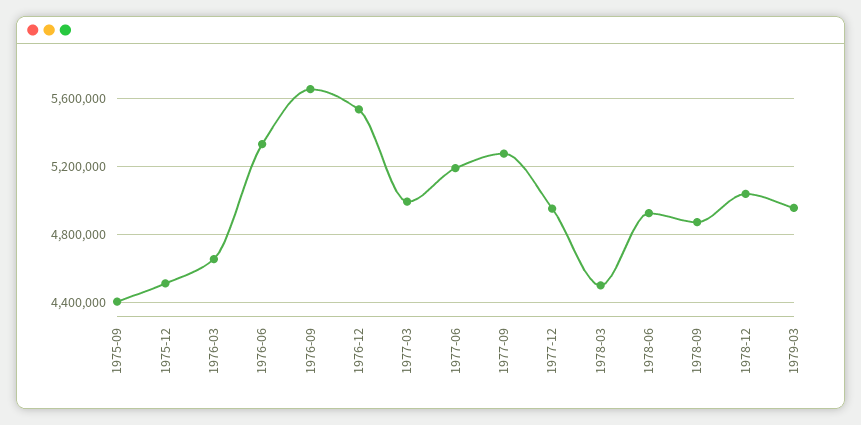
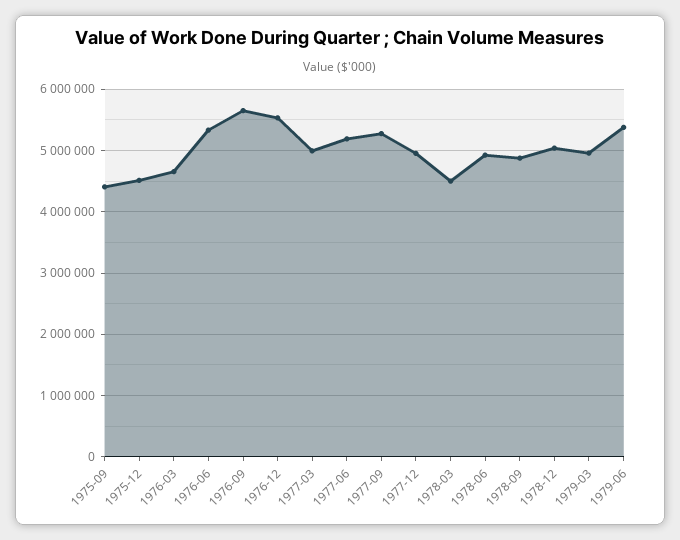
1979-06: none -> 5400000

